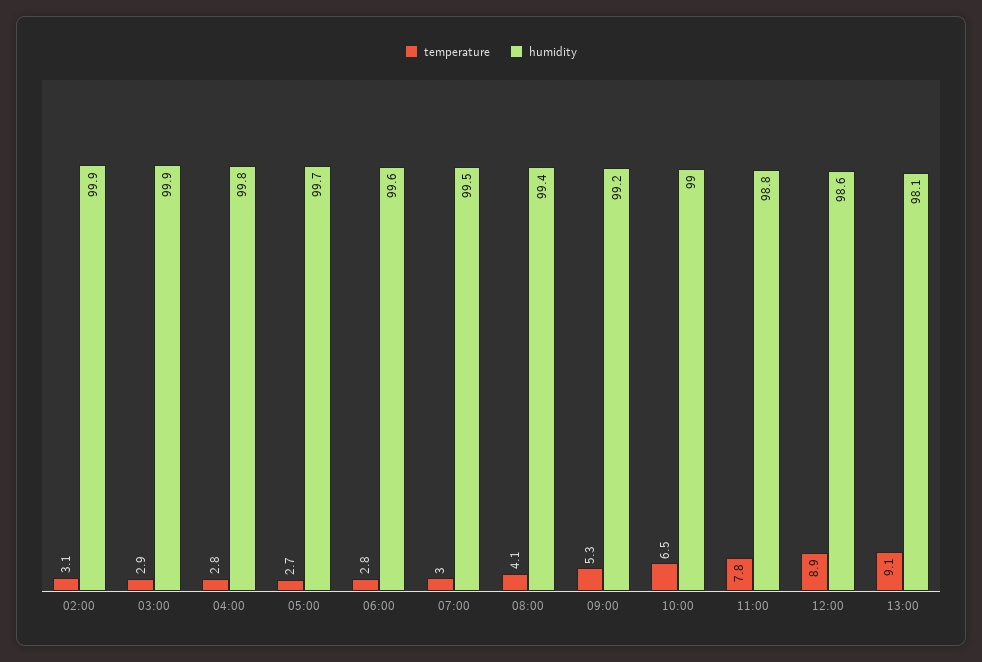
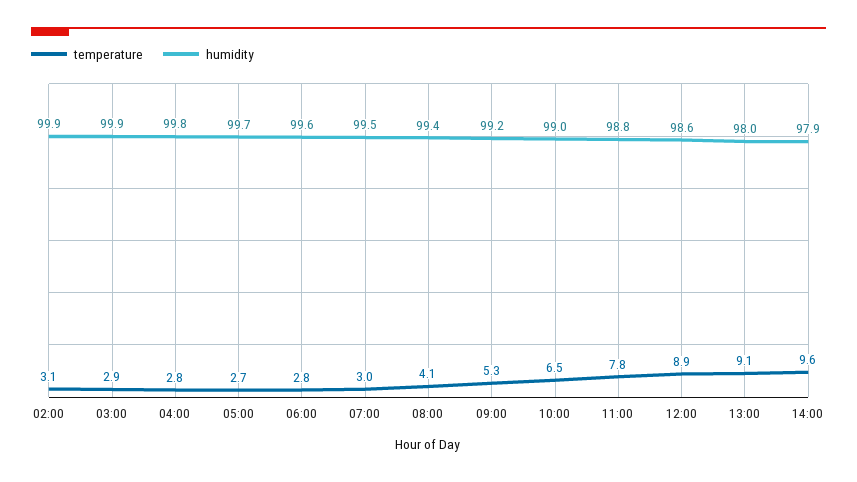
humidity, 13:00: 98.1 -> 98
temperature, 14:00: none -> 9.6
humidity, 14:00: none -> 97.9

